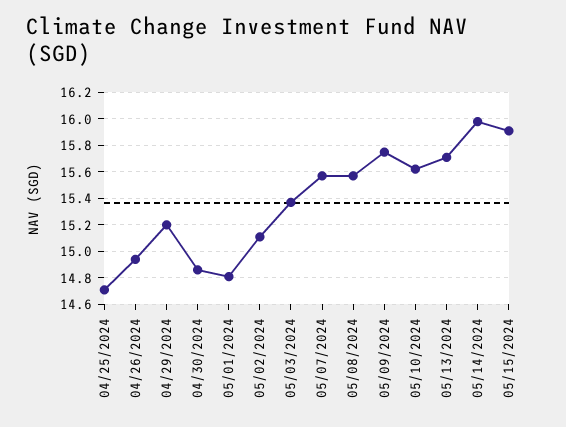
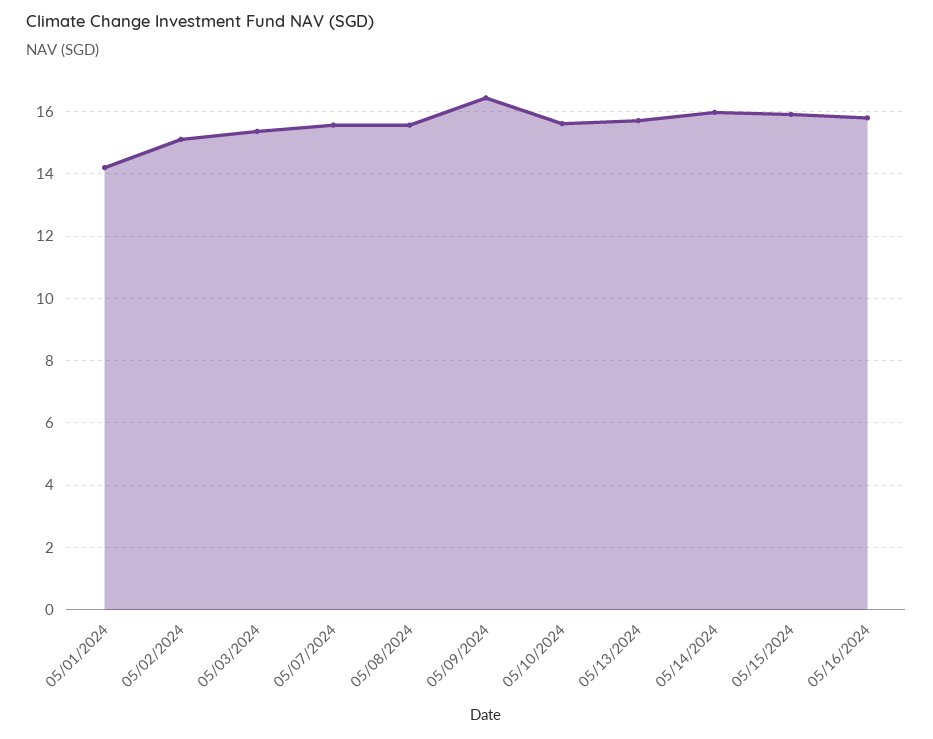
04/25/2024: 14.7 -> none
04/26/2024: 14.95 -> none
04/29/2024: 15.2 -> none
04/30/2024: 14.85 -> none
05/01/2024: 14.8 -> 14.2
05/09/2024: 15.75 -> 16.4
05/16/2024: none -> 15.8

